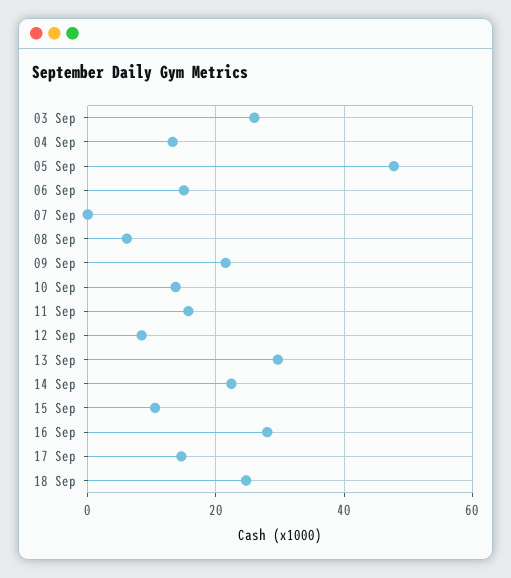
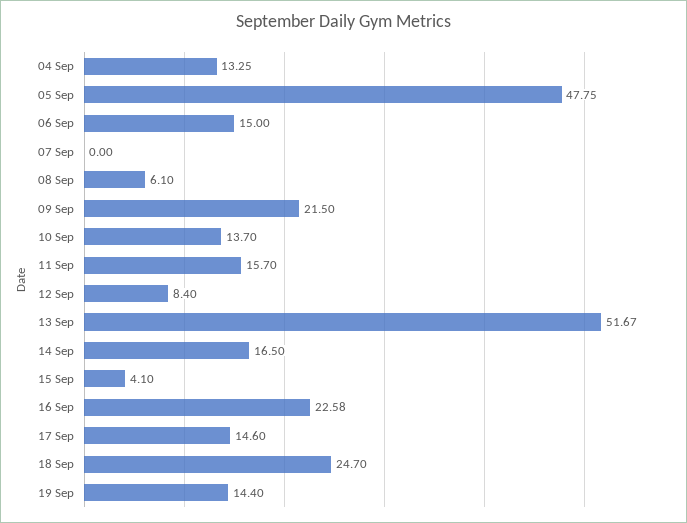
03 Sep: 26 -> none
13 Sep: 30 -> 51.67
14 Sep: 22 -> 16.5
15 Sep: 10 -> 4.1
16 Sep: 28 -> 22.58
19 Sep: none -> 14.4

